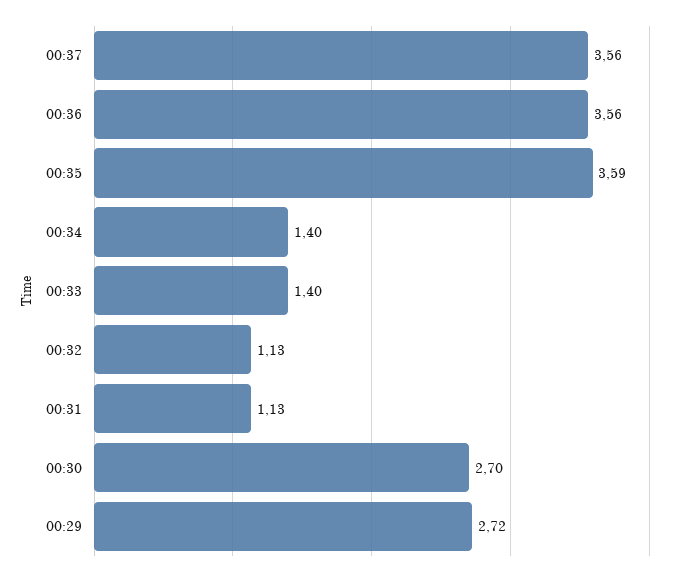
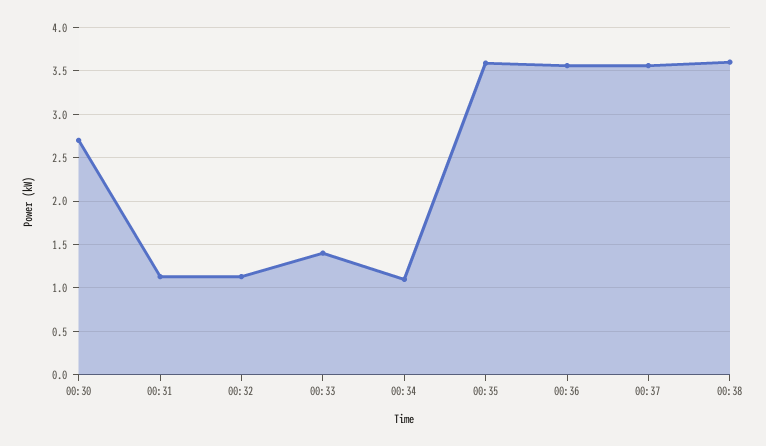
00:34: 1.4 -> 1.1
00:29: 2.72 -> none
00:38: none -> 3.6

